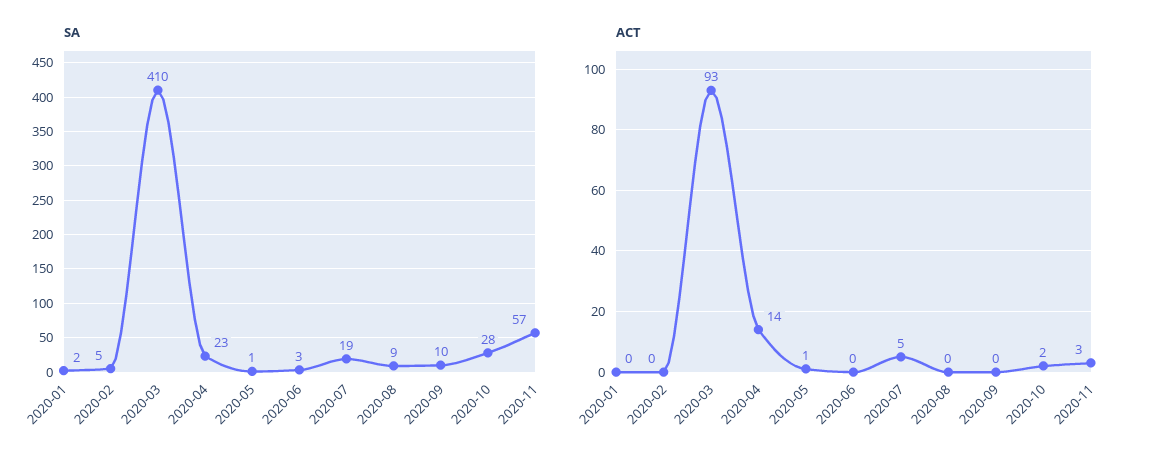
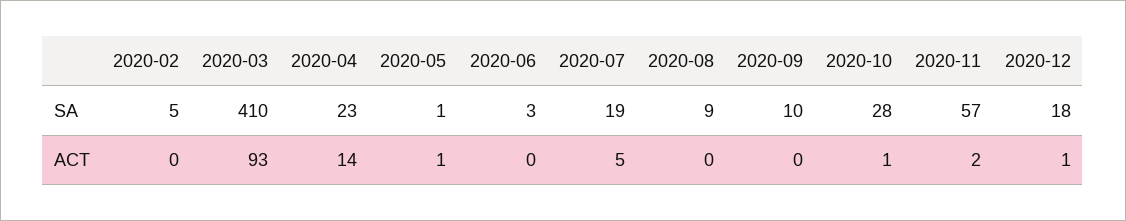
SA, 2020-01: 2 -> none
ACT, 2020-01: 0 -> none
ACT, 2020-10: 2 -> 1
ACT, 2020-11: 3 -> 2
SA, 2020-12: none -> 18
ACT, 2020-12: none -> 1

